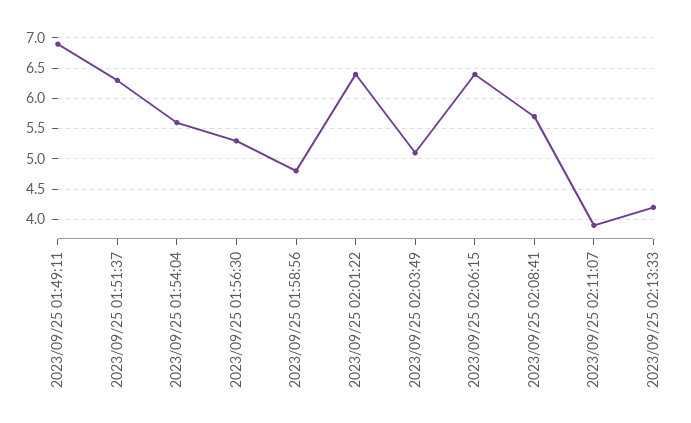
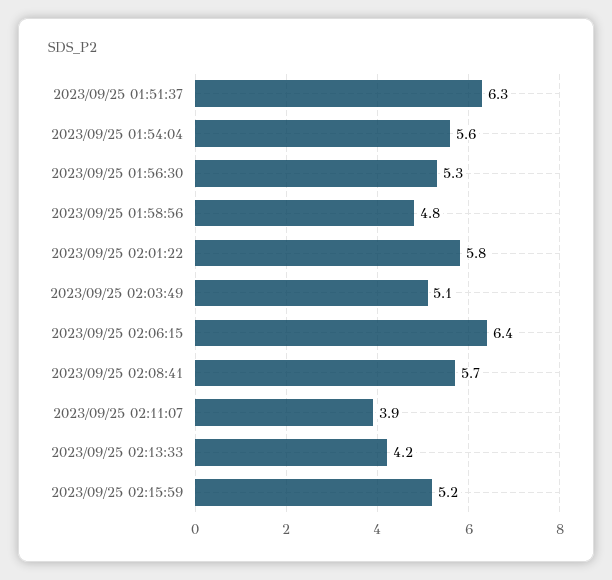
2023/09/25 01:49:11: 6.9 -> none
2023/09/25 02:01:22: 6.4 -> 5.8
2023/09/25 02:15:59: none -> 5.2

